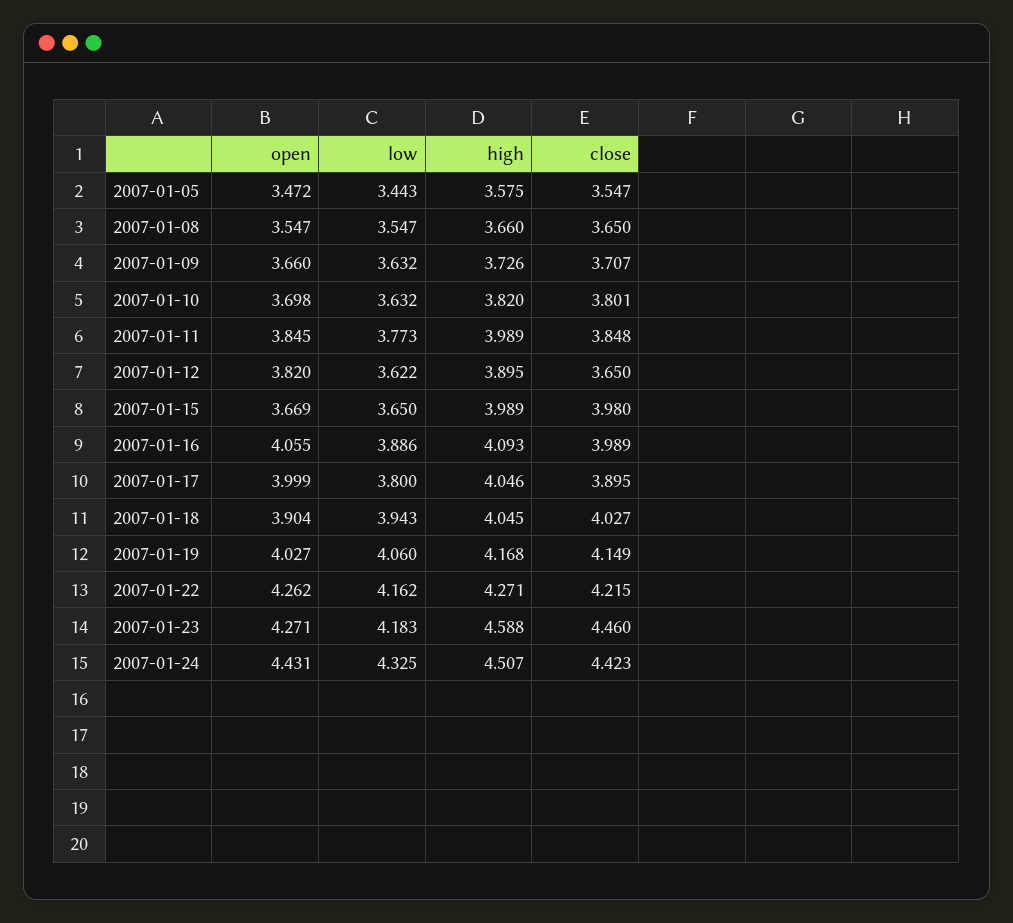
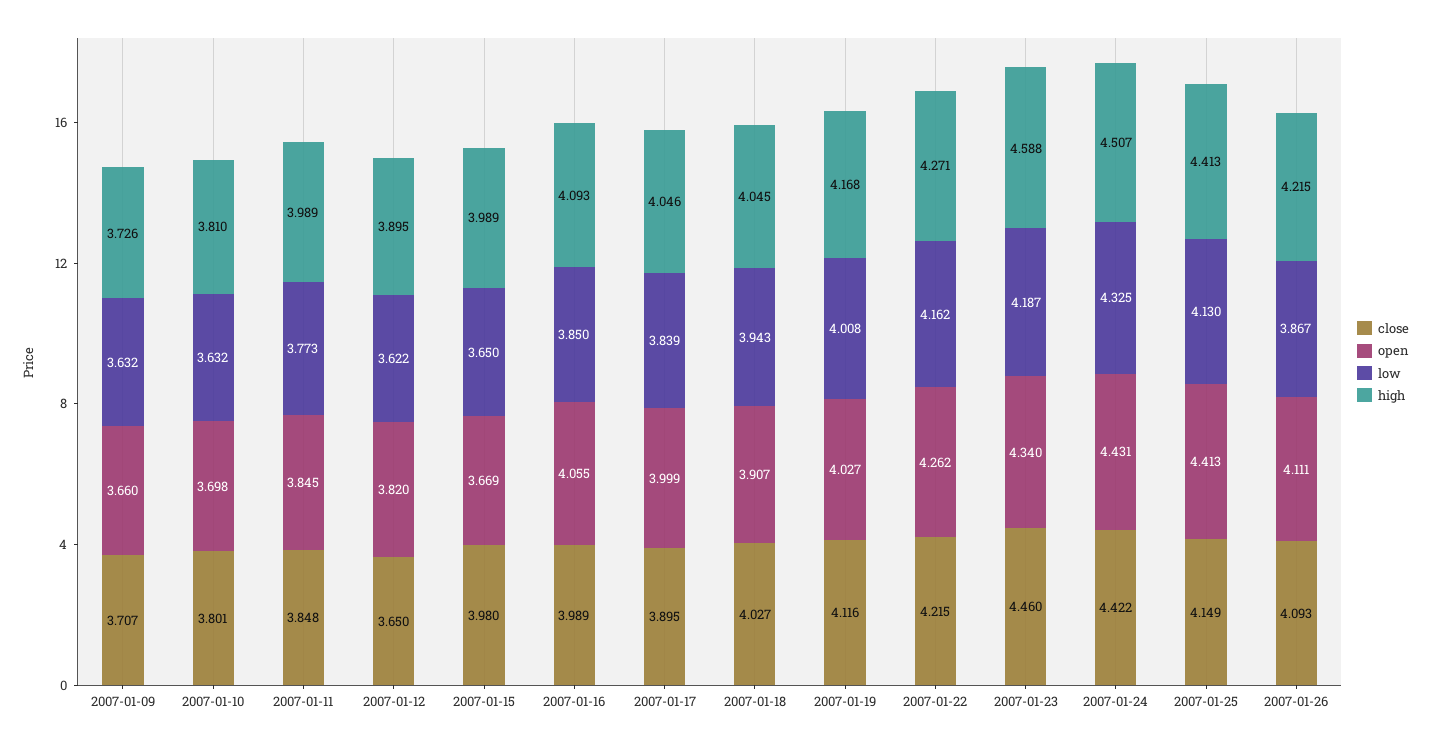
open, 2007-01-05: 3.472 -> none
low, 2007-01-05: 3.443 -> none
high, 2007-01-05: 3.575 -> none
close, 2007-01-05: 3.547 -> none
open, 2007-01-08: 3.547 -> none
low, 2007-01-08: 3.547 -> none
high, 2007-01-08: 3.66 -> none
close, 2007-01-08: 3.65 -> none
high, 2007-01-10: 3.82 -> 3.81
low, 2007-01-16: 3.886 -> 3.85
low, 2007-01-17: 3.8 -> 3.839
open, 2007-01-18: 3.904 -> 3.907
low, 2007-01-19: 4.06 -> 4.008
close, 2007-01-19: 4.149 -> 4.116
open, 2007-01-23: 4.271 -> 4.34
low, 2007-01-23: 4.183 -> 4.187
close, 2007-01-24: 4.423 -> 4.422
close, 2007-01-25: none -> 4.149
open, 2007-01-25: none -> 4.413
low, 2007-01-25: none -> 4.13
high, 2007-01-25: none -> 4.413
close, 2007-01-26: none -> 4.093
open, 2007-01-26: none -> 4.111
low, 2007-01-26: none -> 3.867
high, 2007-01-26: none -> 4.215

